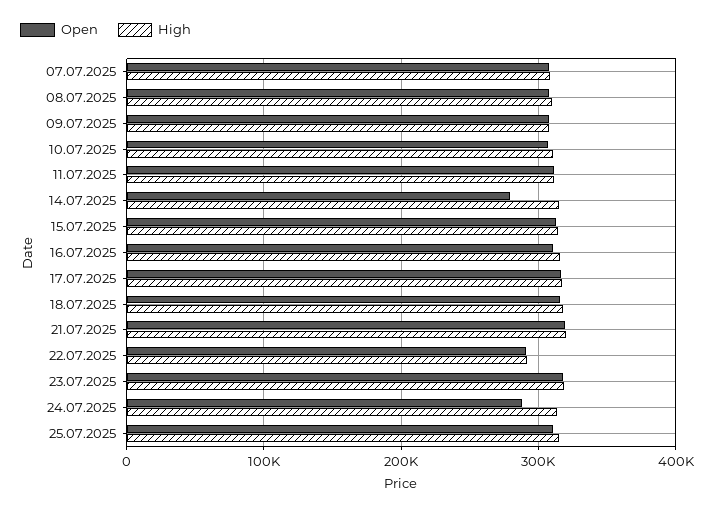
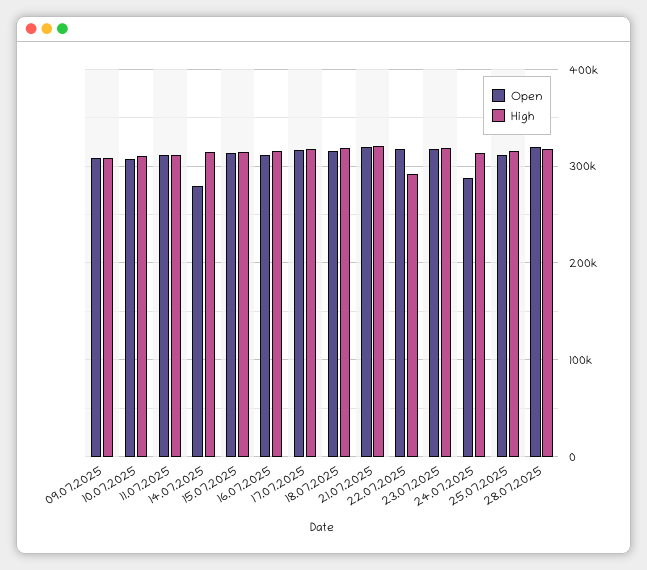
Open, 07.07.2025: 310000 -> none
High, 07.07.2025: 310000 -> none
Open, 08.07.2025: 310000 -> none
High, 08.07.2025: 310000 -> none
Open, 22.07.2025: 290000 -> 320000
Open, 28.07.2025: none -> 320000
High, 28.07.2025: none -> 320000

